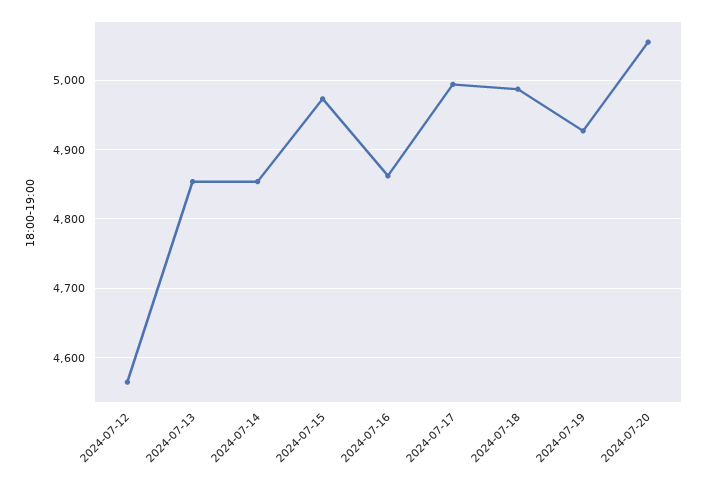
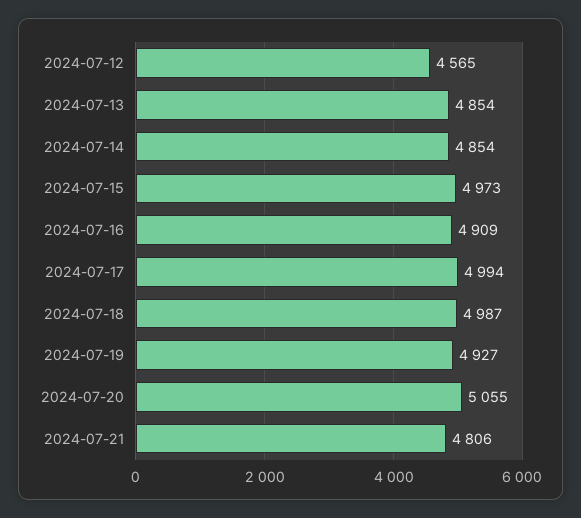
2024-07-16: 4860 -> 4909
2024-07-21: none -> 4806

